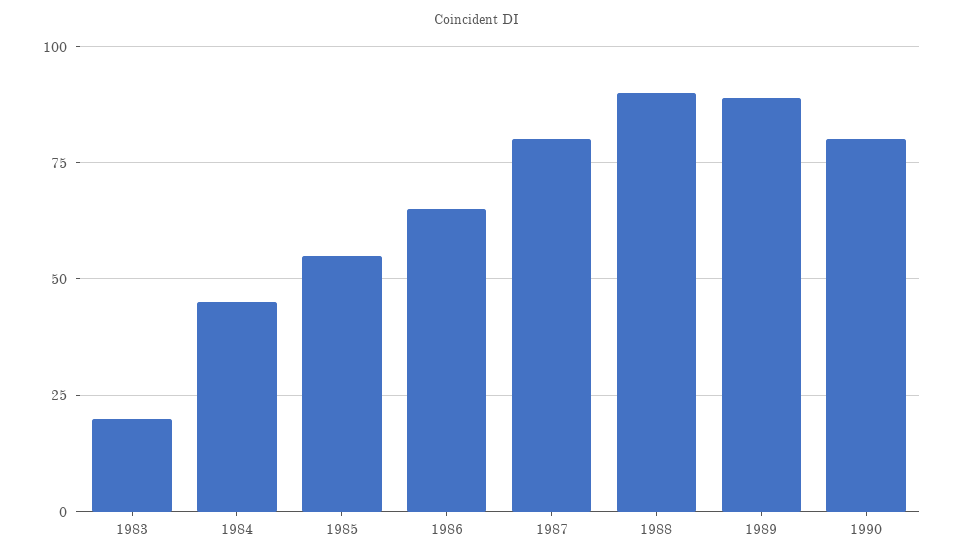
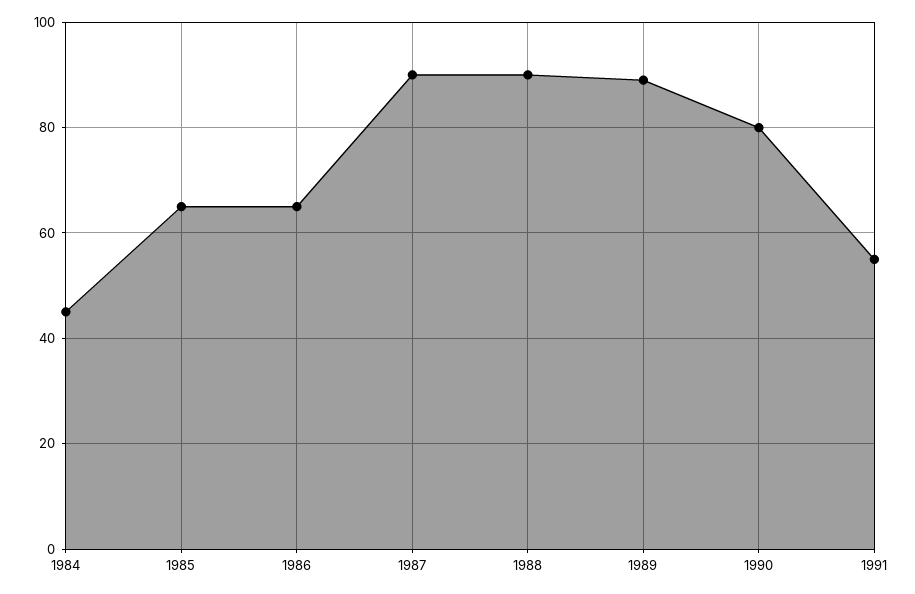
1983: 20 -> none
1985: 55 -> 65
1987: 80 -> 90
1991: none -> 55

